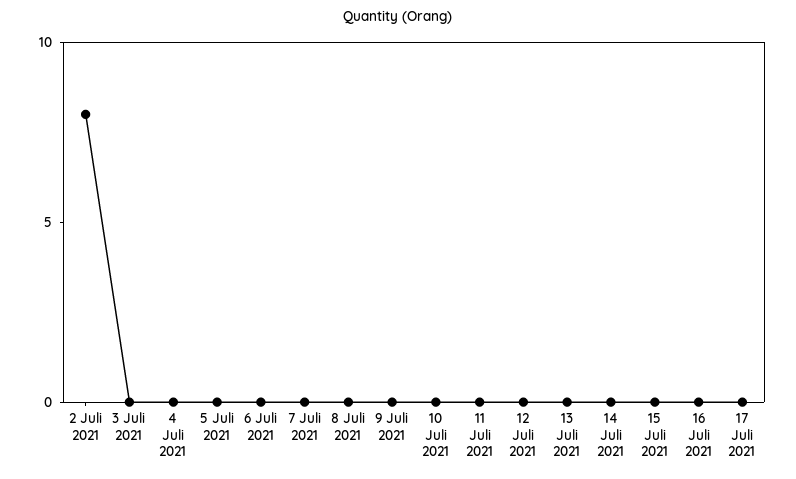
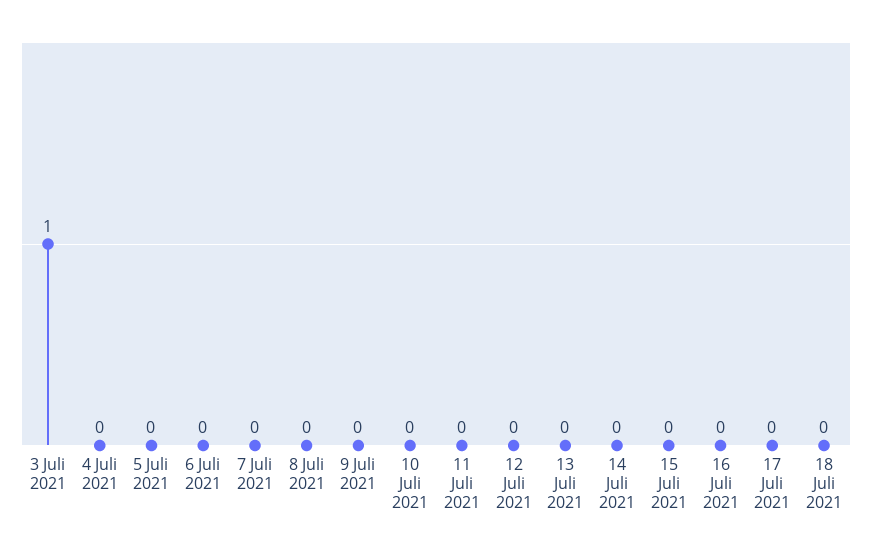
2 Juli 2021: 8 -> none
3 Juli 2021: 0 -> 1
18 Juli 2021: none -> 0

